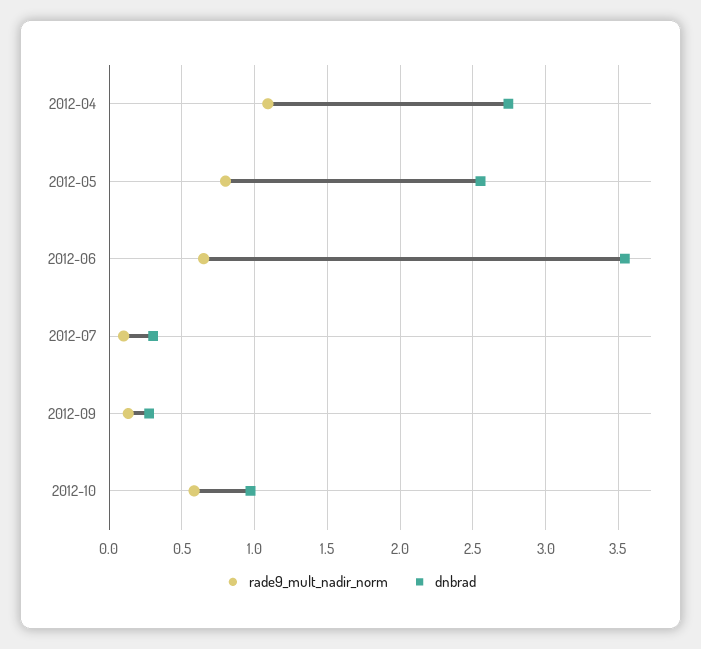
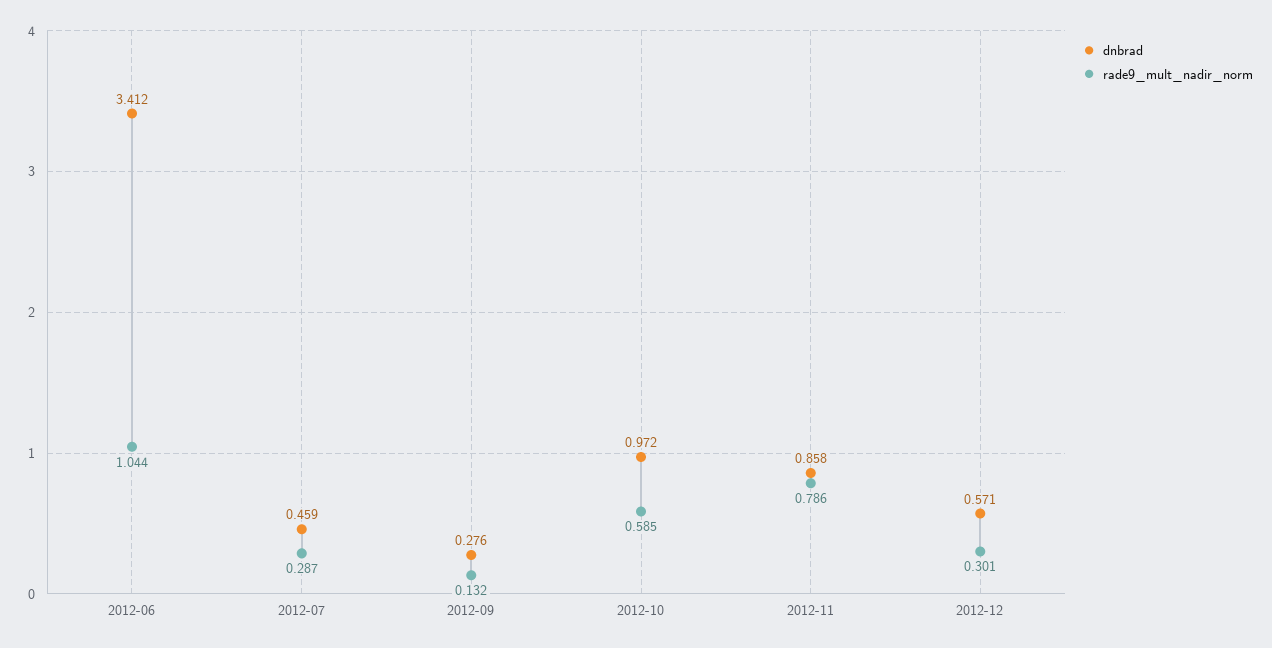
rade9_mult_nadir_norm, 2012-04: 1.1 -> none
dnbrad, 2012-04: 2.75 -> none
rade9_mult_nadir_norm, 2012-05: 0.8 -> none
dnbrad, 2012-05: 2.55 -> none
rade9_mult_nadir_norm, 2012-06: 0.65 -> 1.044
dnbrad, 2012-06: 3.55 -> 3.412
rade9_mult_nadir_norm, 2012-07: 0.1 -> 0.287
dnbrad, 2012-07: 0.3 -> 0.459
dnbrad, 2012-11: none -> 0.858
rade9_mult_nadir_norm, 2012-11: none -> 0.786
dnbrad, 2012-12: none -> 0.571
rade9_mult_nadir_norm, 2012-12: none -> 0.301

